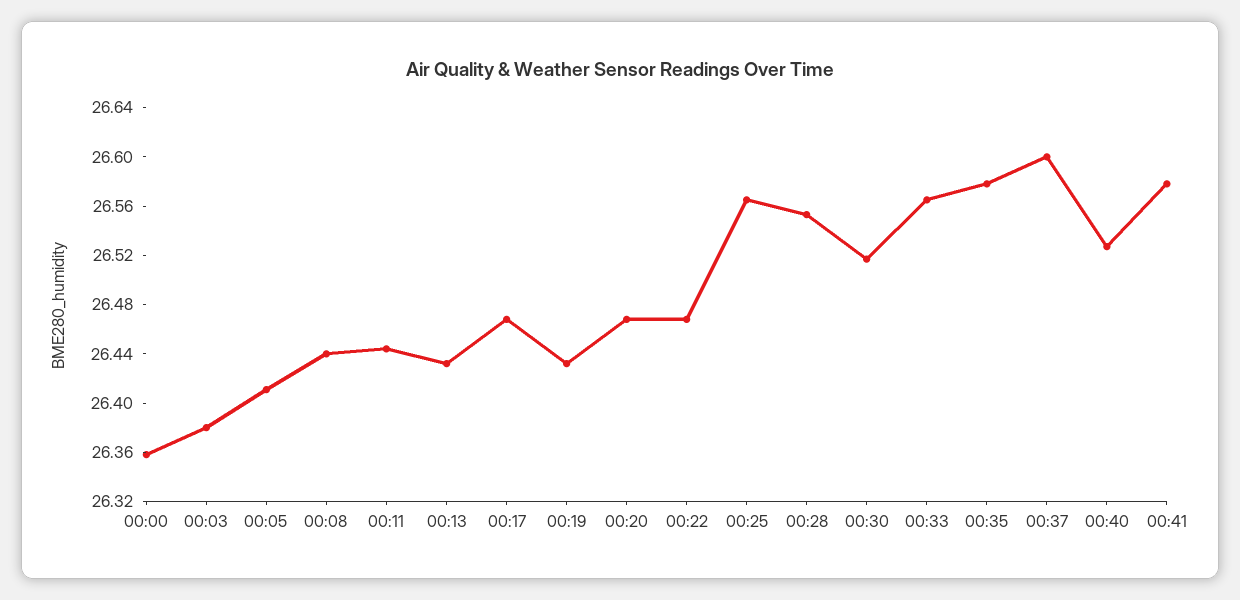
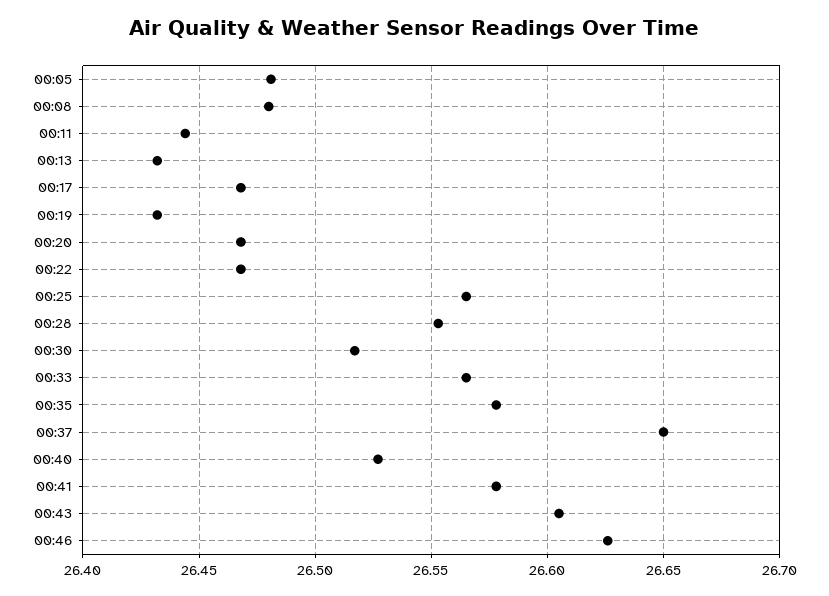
00:00: 26.36 -> none
00:03: 26.38 -> none
00:05: 26.41 -> 26.48
00:08: 26.44 -> 26.48
00:37: 26.6 -> 26.65
00:43: none -> 26.605
00:46: none -> 26.625

